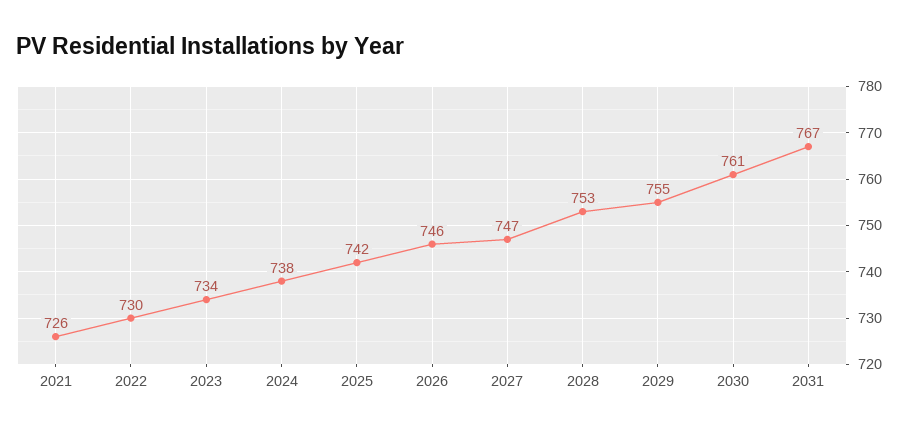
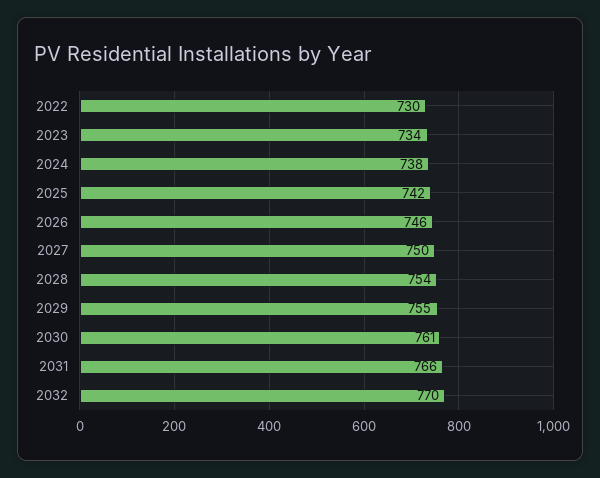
2021: 726 -> none
2027: 747 -> 750
2028: 753 -> 754
2031: 767 -> 766
2032: none -> 770

